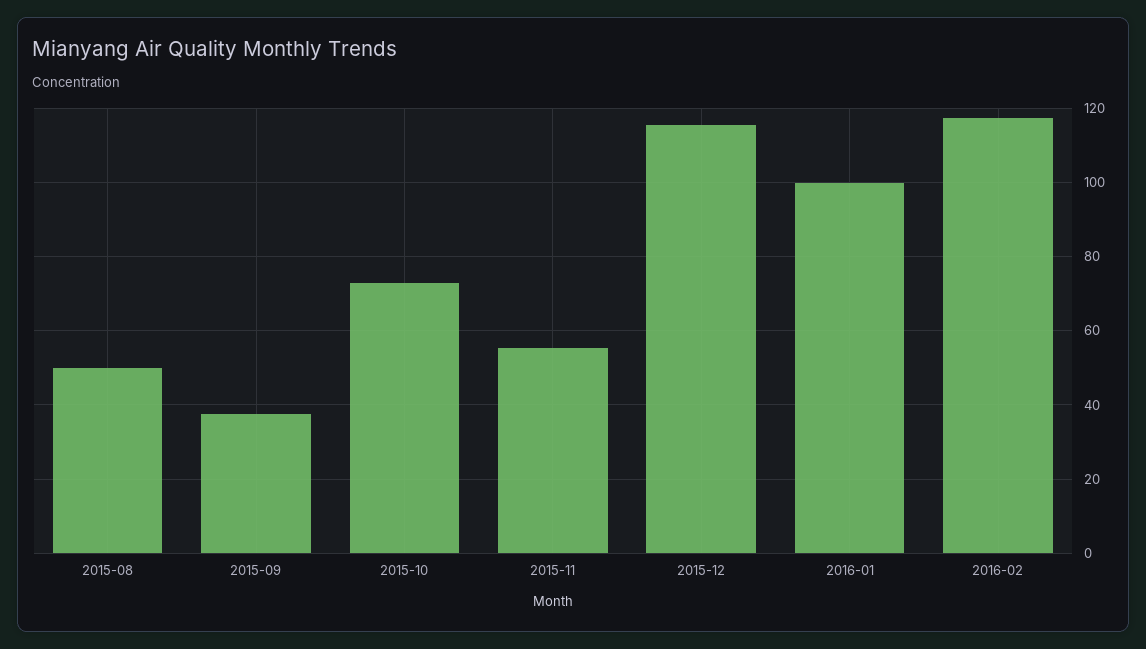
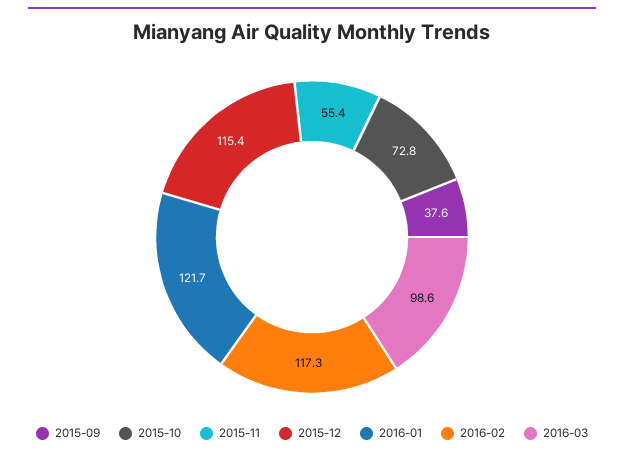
2015-08: 50 -> none
2016-01: 100 -> 121.7
2016-03: none -> 98.6

